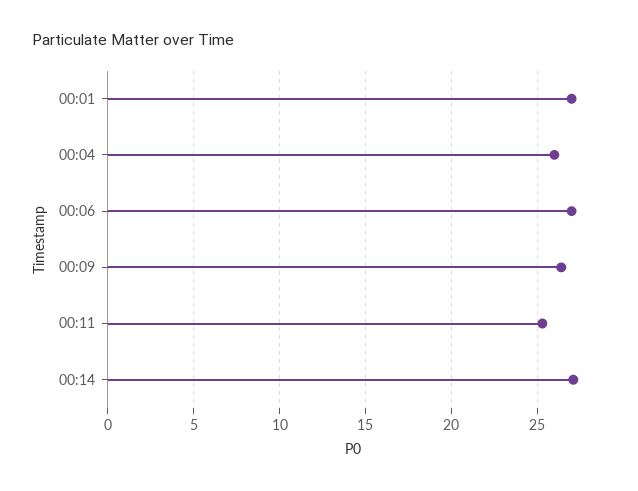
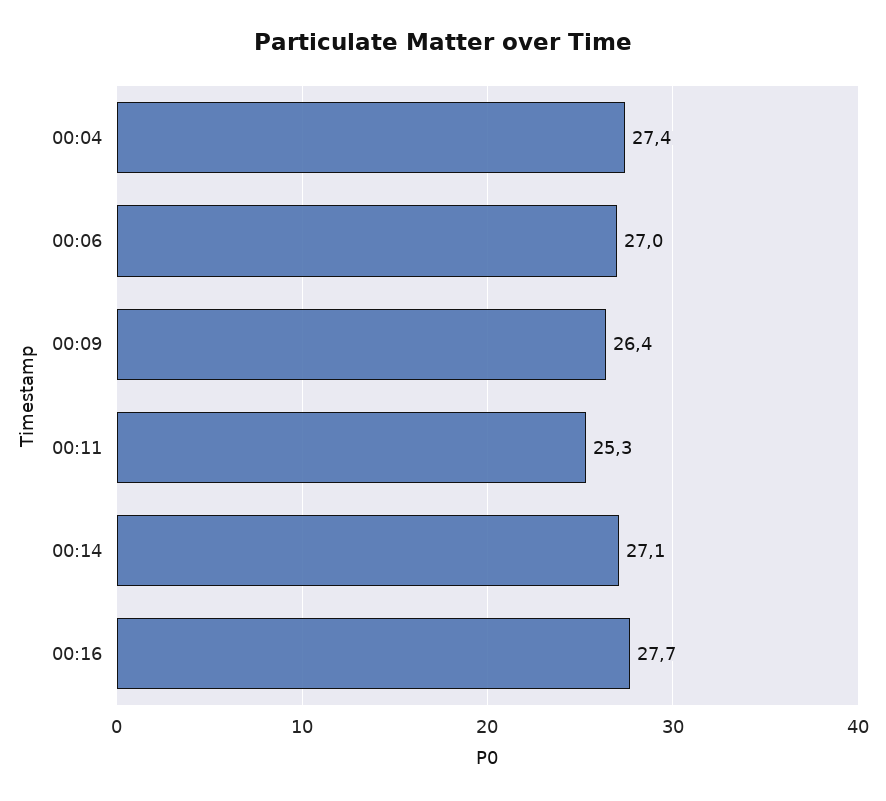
00:01: 27 -> none
00:04: 26 -> 27.4
00:16: none -> 27.7

